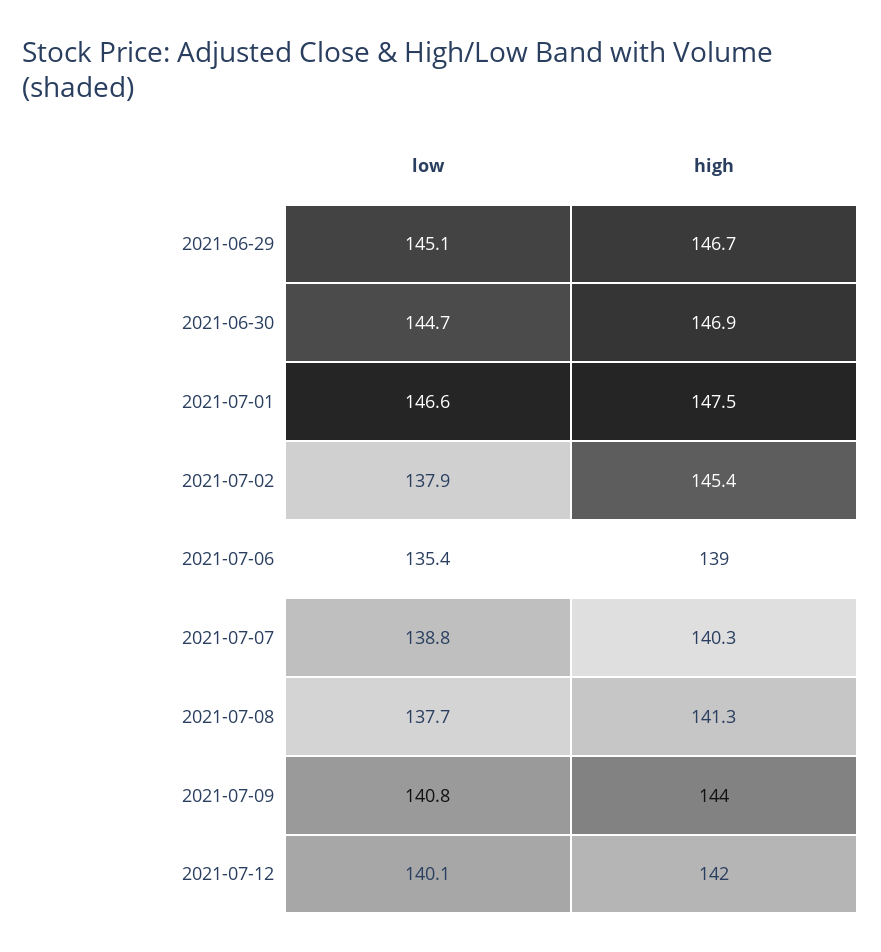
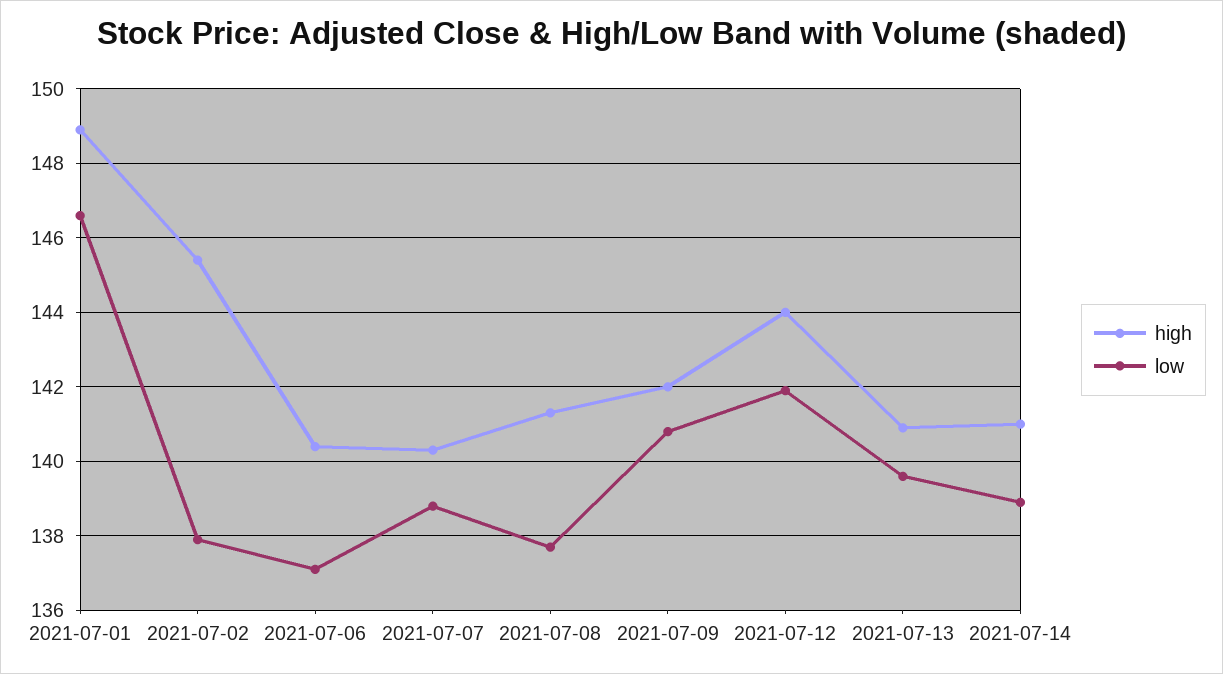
low, 2021-06-29: 145.1 -> none
high, 2021-06-29: 146.7 -> none
low, 2021-06-30: 144.7 -> none
high, 2021-06-30: 146.9 -> none
high, 2021-07-01: 147.5 -> 149
low, 2021-07-06: 135.4 -> 137
high, 2021-07-06: 139 -> 140.5
high, 2021-07-09: 144 -> 142
low, 2021-07-12: 140.1 -> 142
high, 2021-07-12: 142 -> 144
high, 2021-07-13: none -> 141
low, 2021-07-13: none -> 139.5
high, 2021-07-14: none -> 141
low, 2021-07-14: none -> 139

